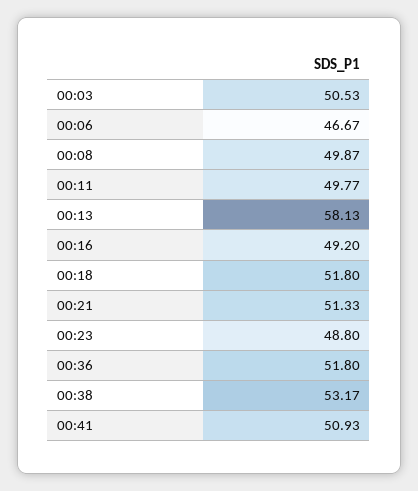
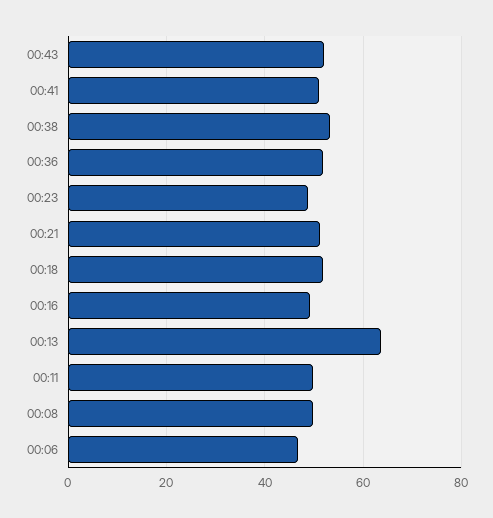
00:03: 50.53 -> none
00:13: 58.13 -> 64
00:43: none -> 52

